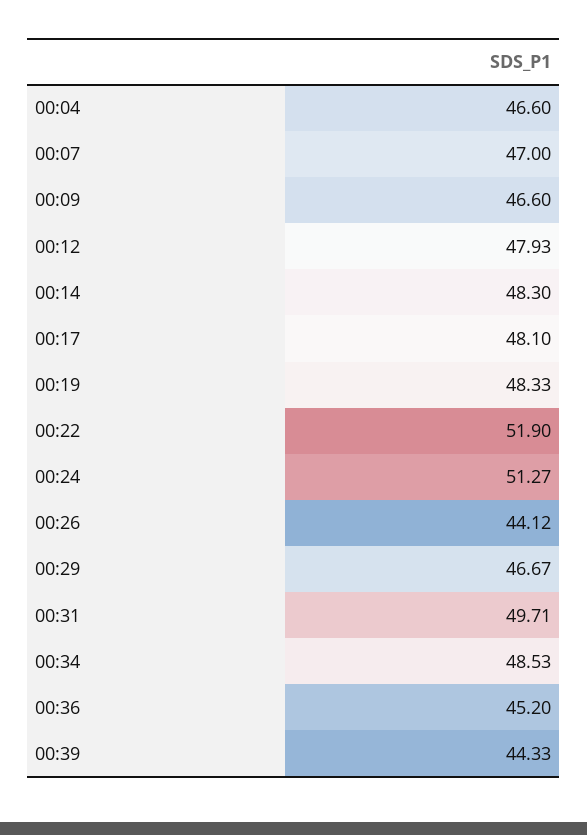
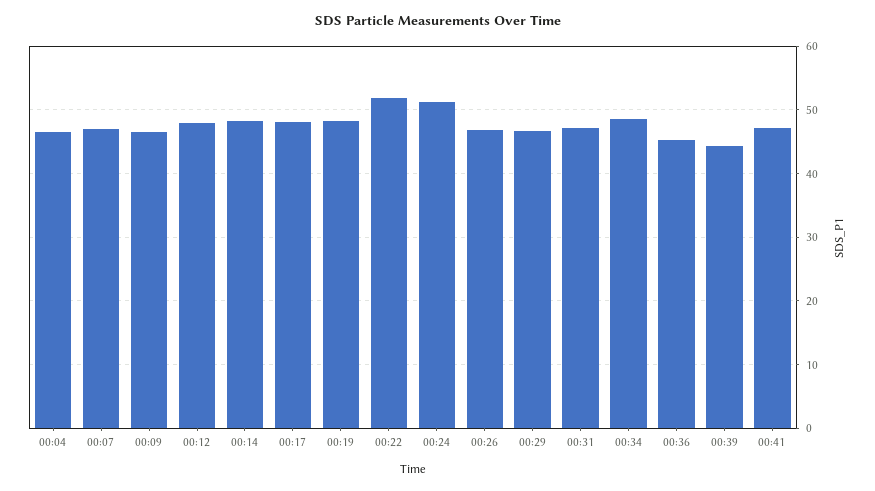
00:26: 44.12 -> 47
00:31: 49.71 -> 47
00:41: none -> 47

